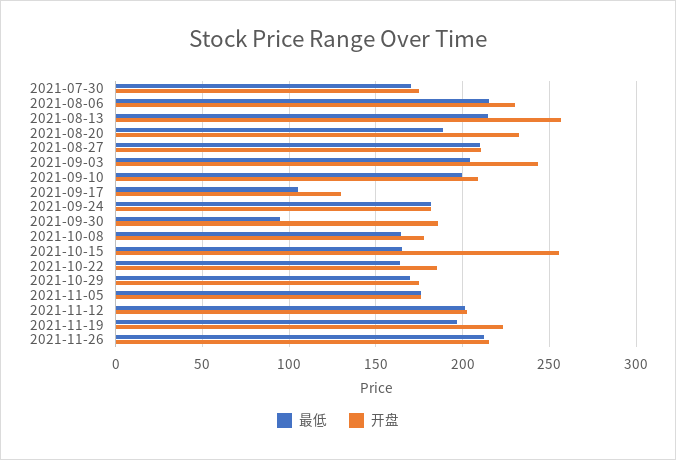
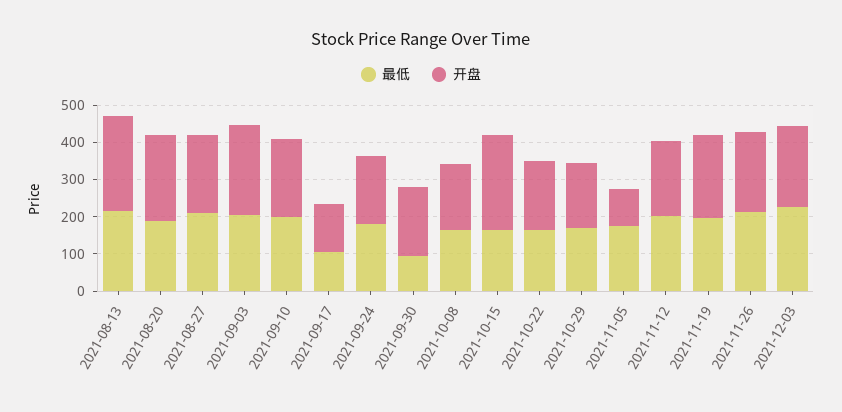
最低, 2021-07-30: 170 -> none
开盘, 2021-07-30: 175 -> none
最低, 2021-08-06: 215 -> none
开盘, 2021-08-06: 230 -> none
开盘, 2021-11-05: 175 -> 100
最低, 2021-12-03: none -> 225
开盘, 2021-12-03: none -> 225

